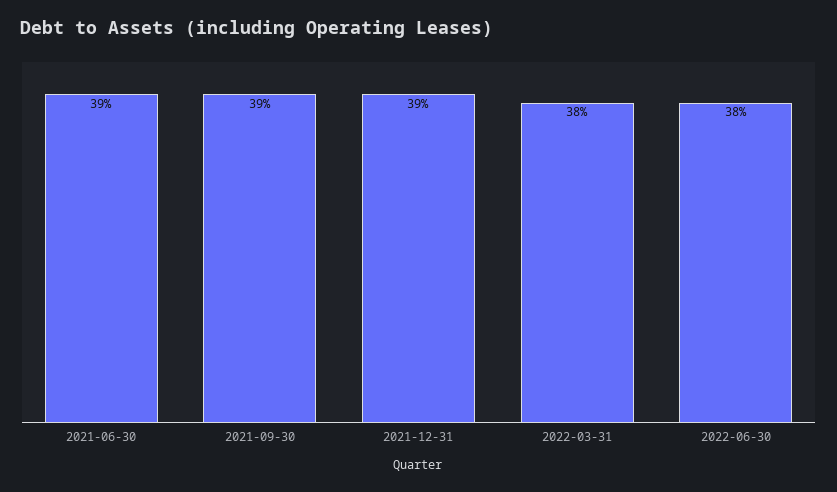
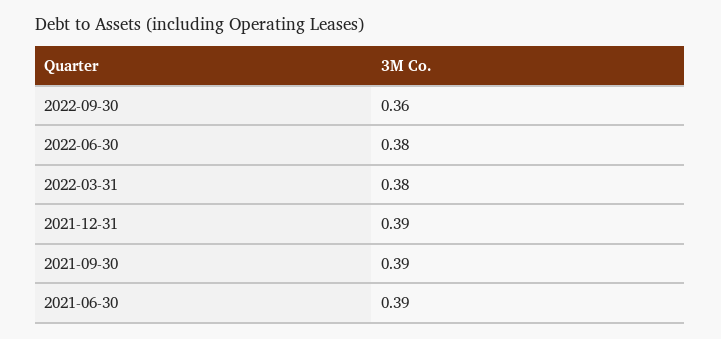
2022-09-30: none -> 0.36

